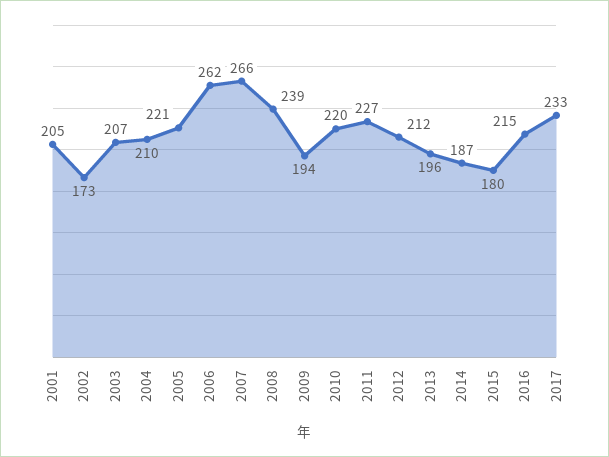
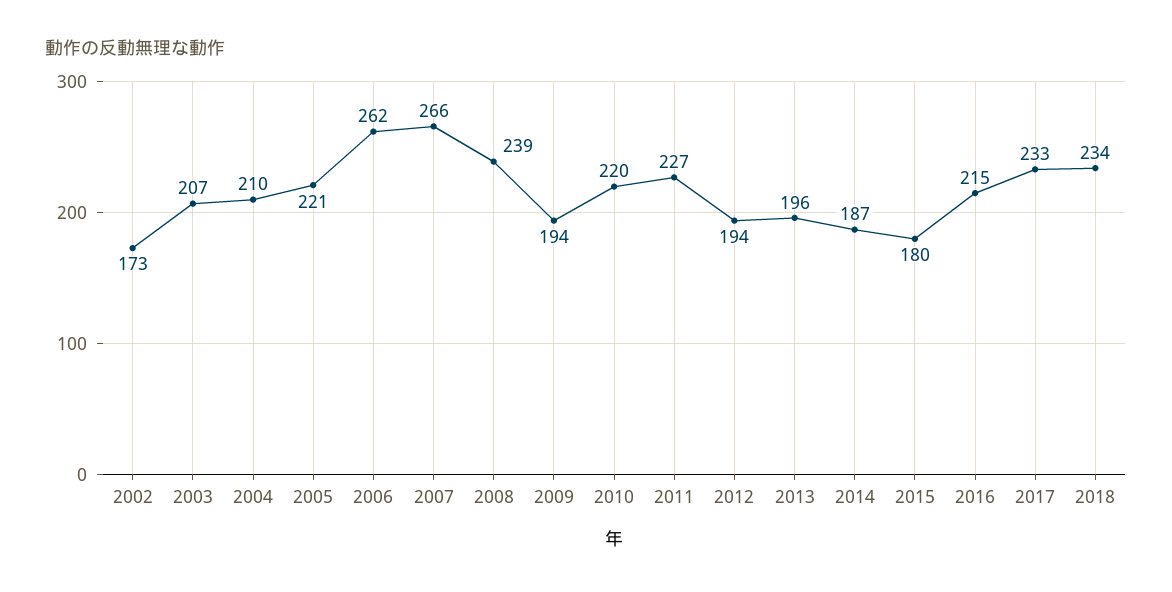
2001: 205 -> none
2012: 212 -> 194
2018: none -> 234

